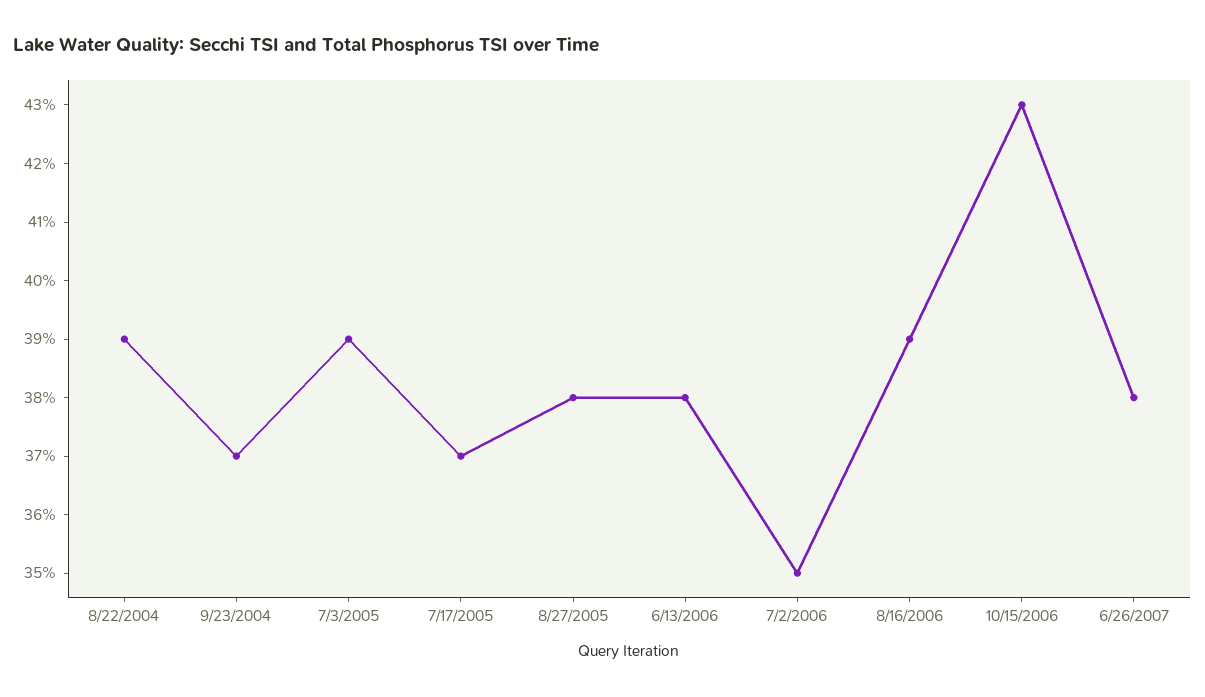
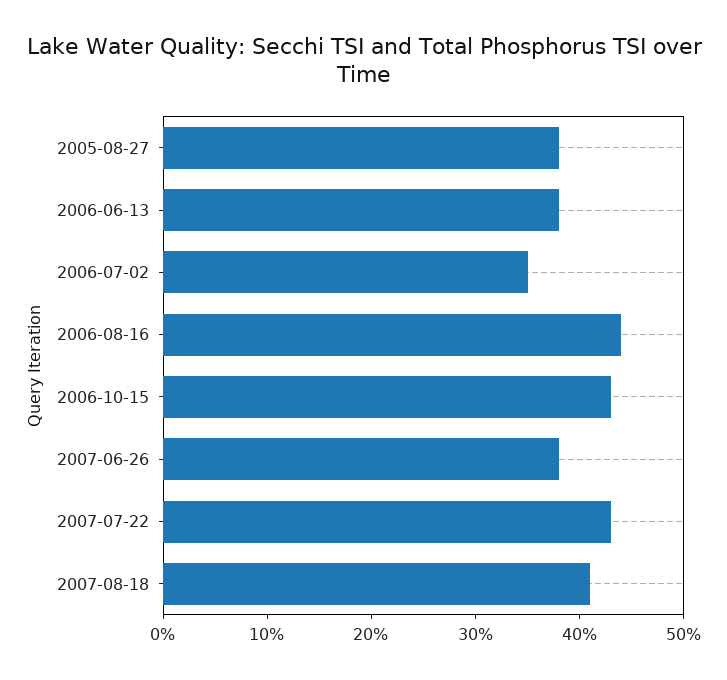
8/22/2004: 39 -> none
9/23/2004: 37 -> none
7/3/2005: 39 -> none
7/17/2005: 37 -> none
8/16/2006: 39 -> 44
2007-07-22: none -> 43
2007-08-18: none -> 41

